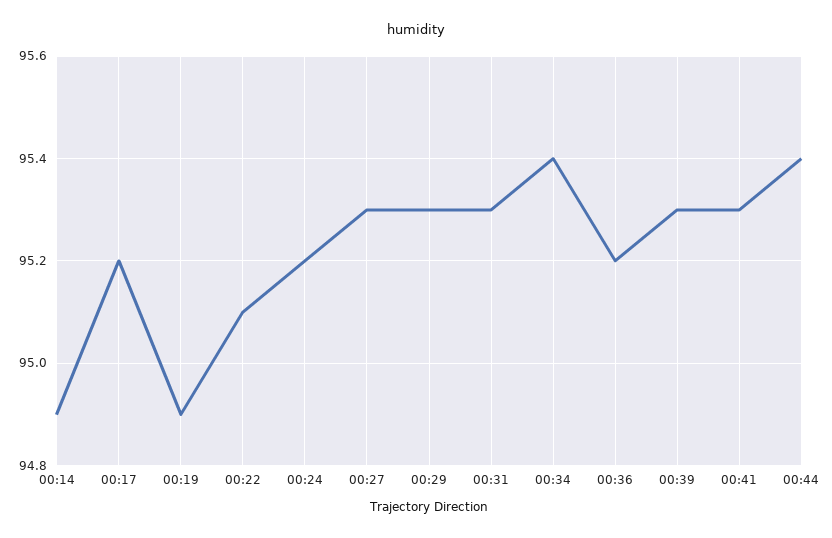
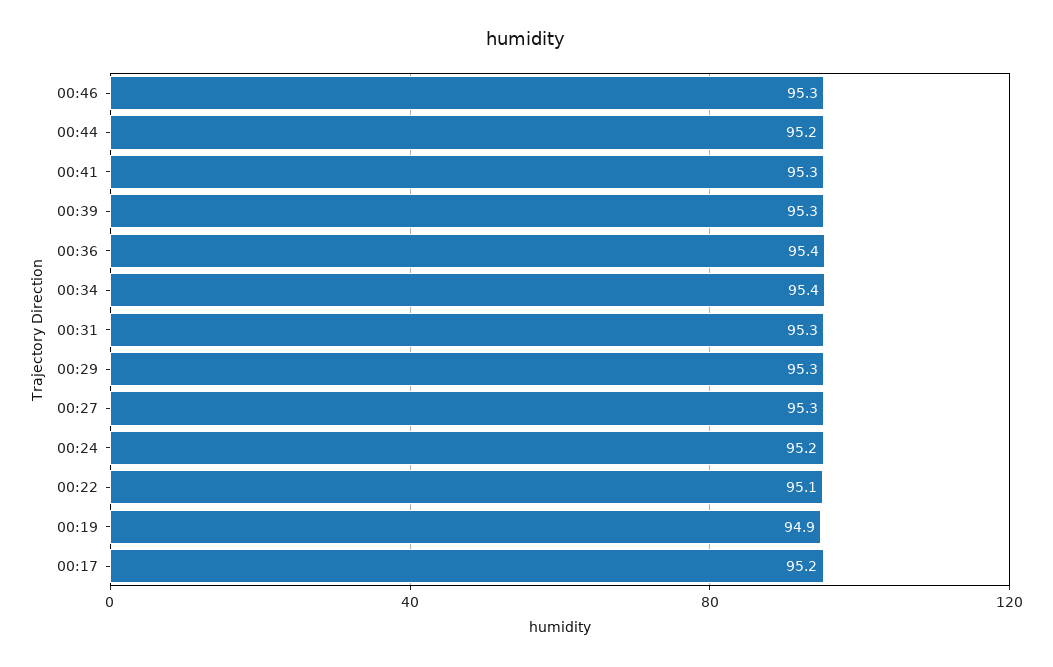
00:14: 94.9 -> none
00:36: 95.2 -> 95.4
00:44: 95.4 -> 95.2
00:46: none -> 95.3

